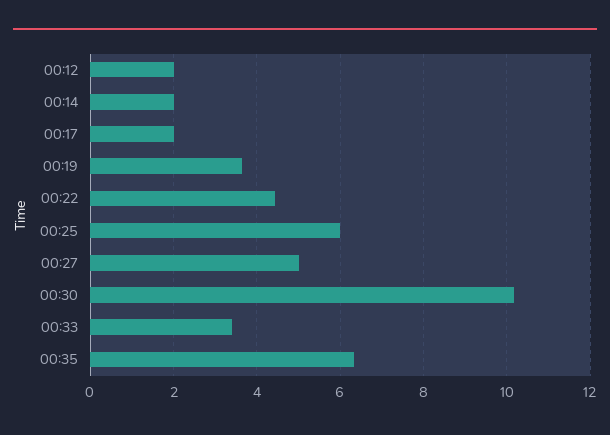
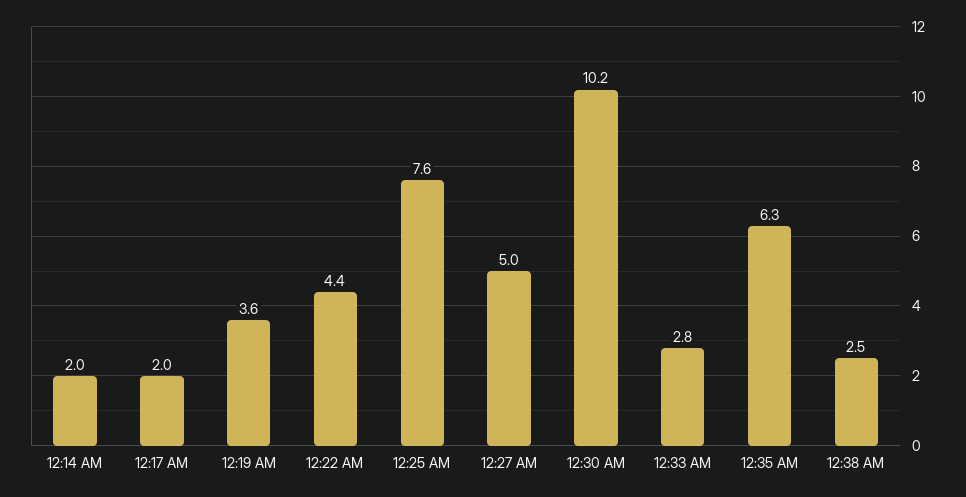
00:12: 2 -> none
00:25: 6 -> 7.6
00:33: 3.4 -> 2.8
12:38 AM: none -> 2.5

